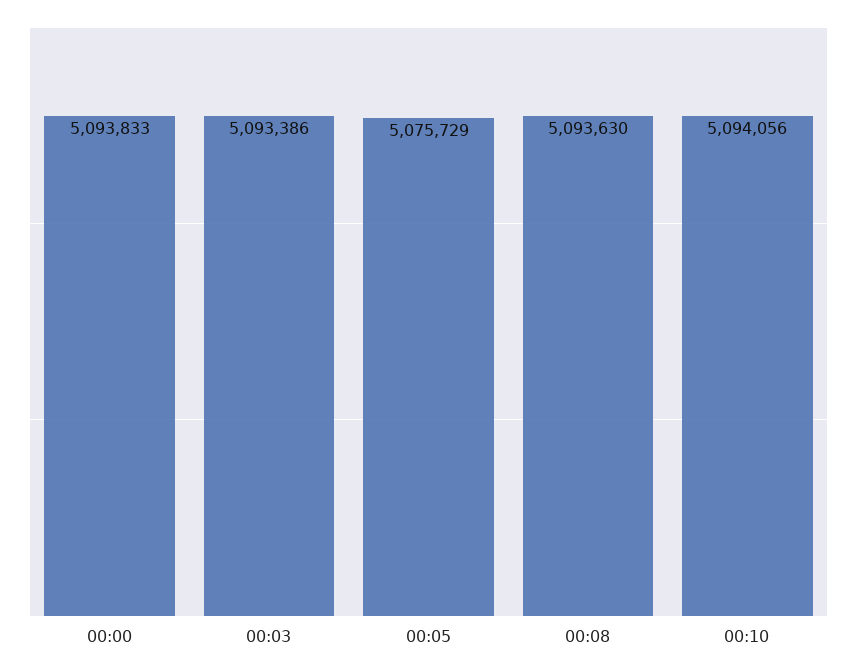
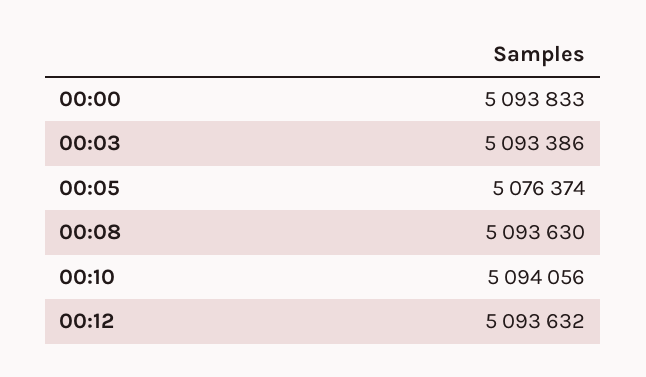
00:05: 5075729 -> 5076374
00:12: none -> 5093632

